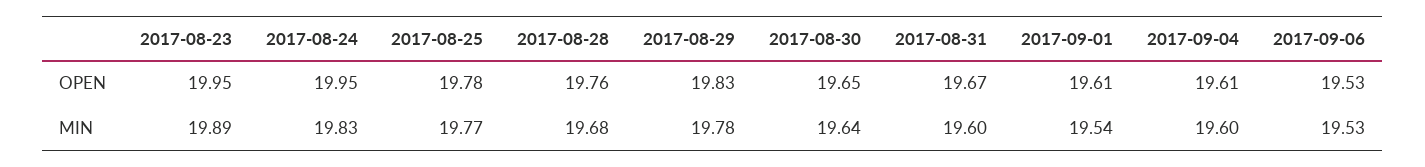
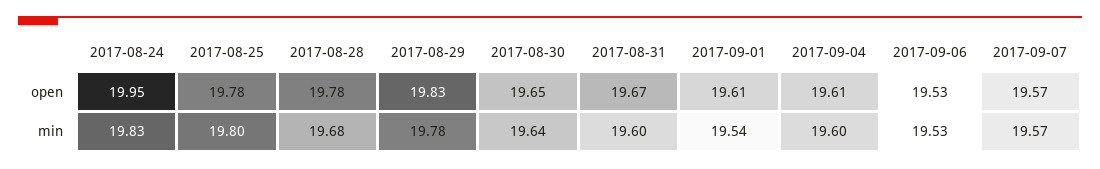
2017-08-23, OPEN: 19.95 -> none
2017-08-28, OPEN: 19.76 -> 19.78
2017-08-23, MIN: 19.89 -> none
2017-08-25, MIN: 19.77 -> 19.8
2017-09-07, OPEN: none -> 19.57
2017-09-07, MIN: none -> 19.57

